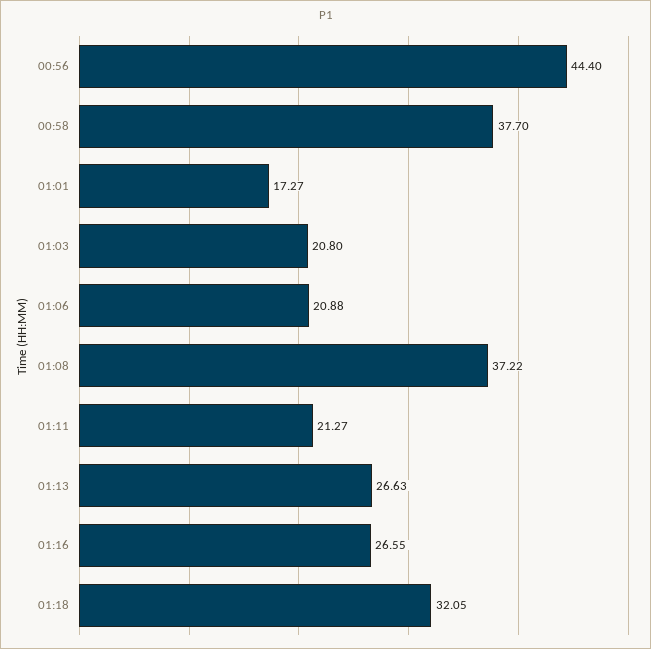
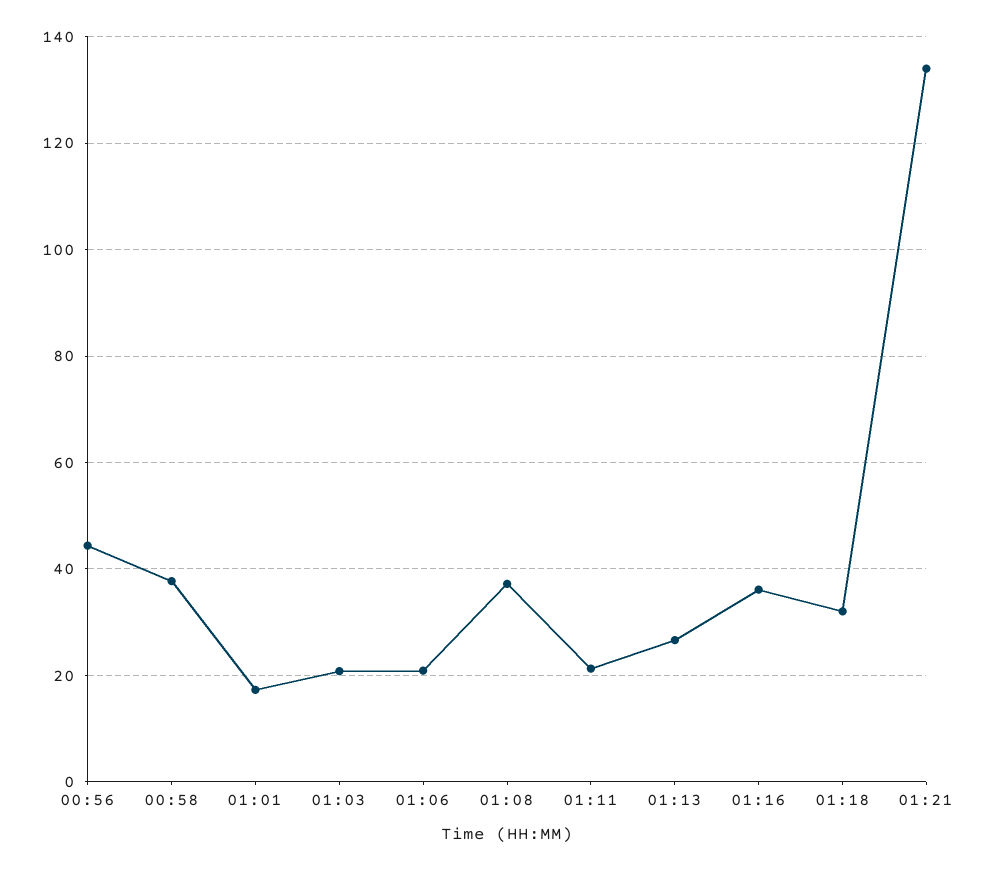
01:16: 26.55 -> 36
01:21: none -> 134

